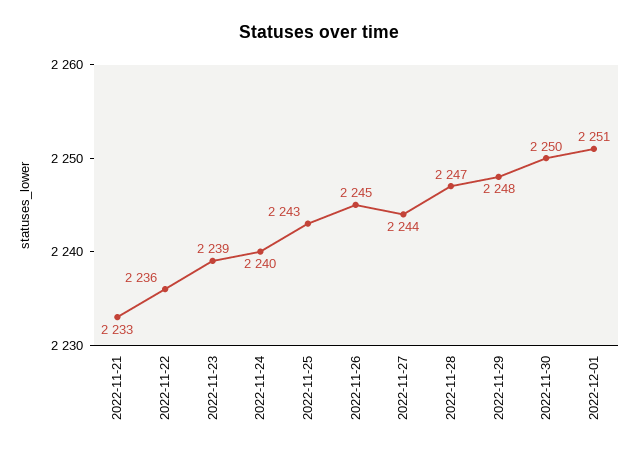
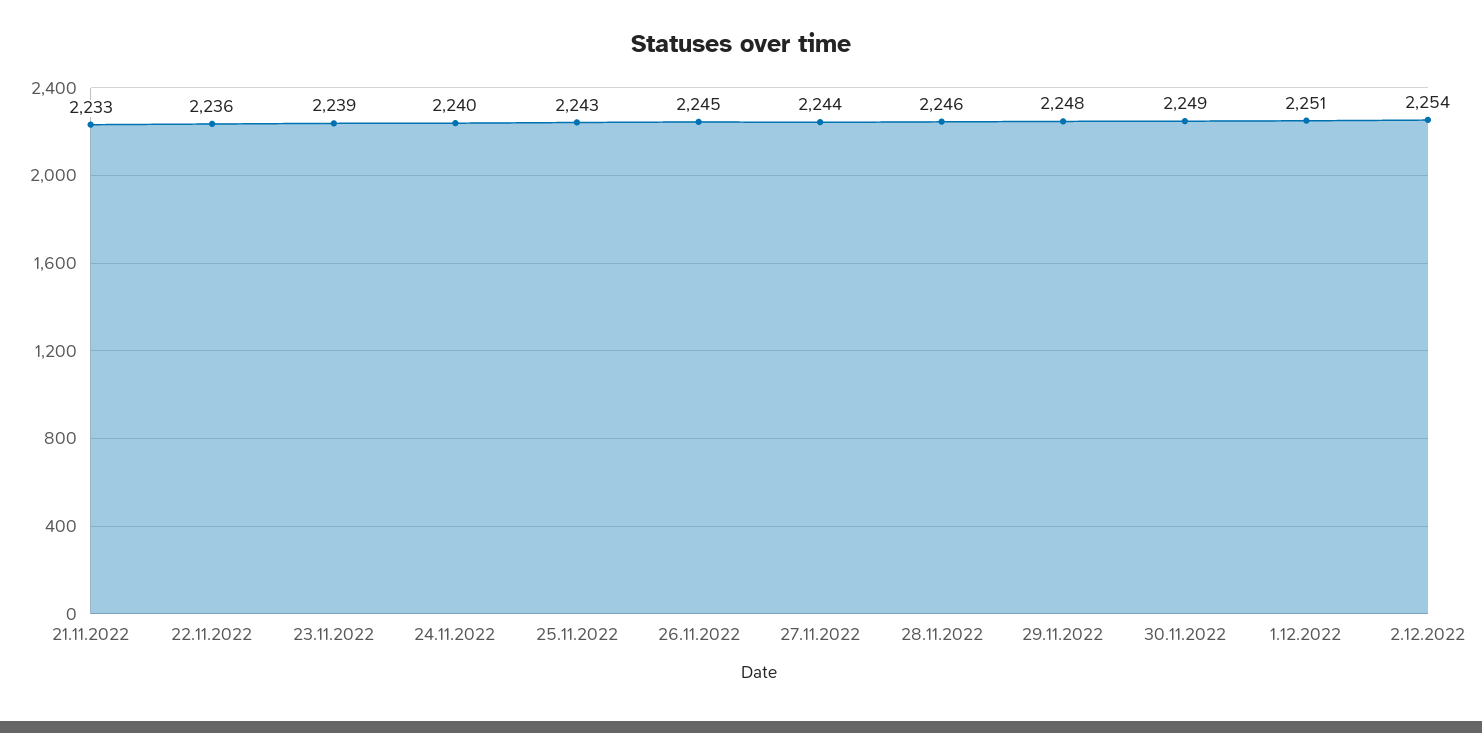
2022-11-28: 2247 -> 2246
2022-11-30: 2250 -> 2249
2.12.2022: none -> 2254

